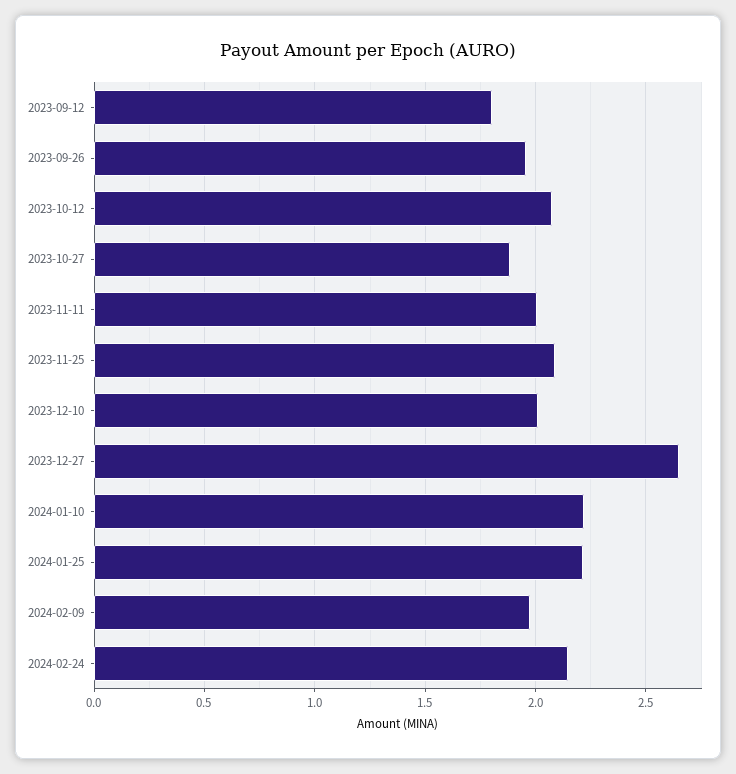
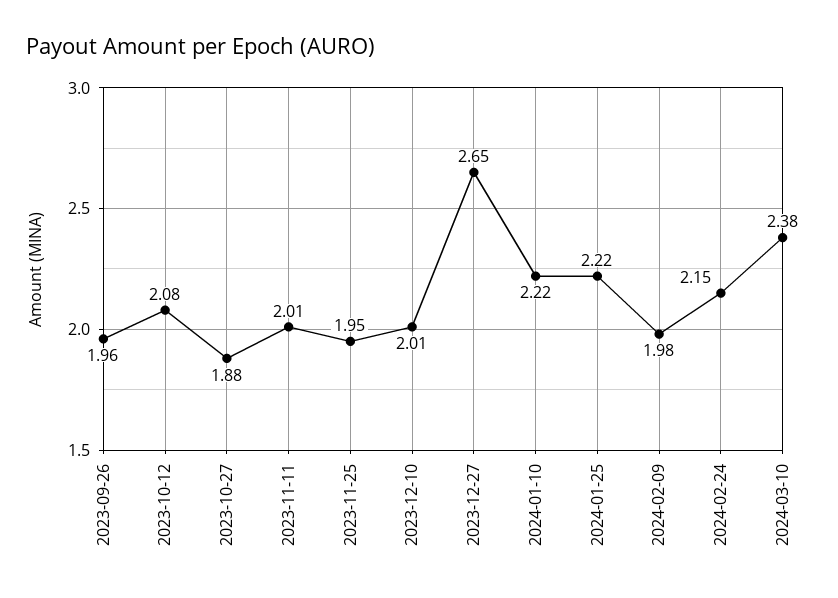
2023-09-12: 1.8 -> none
2023-11-25: 2.1 -> 1.95
2024-03-10: none -> 2.38

